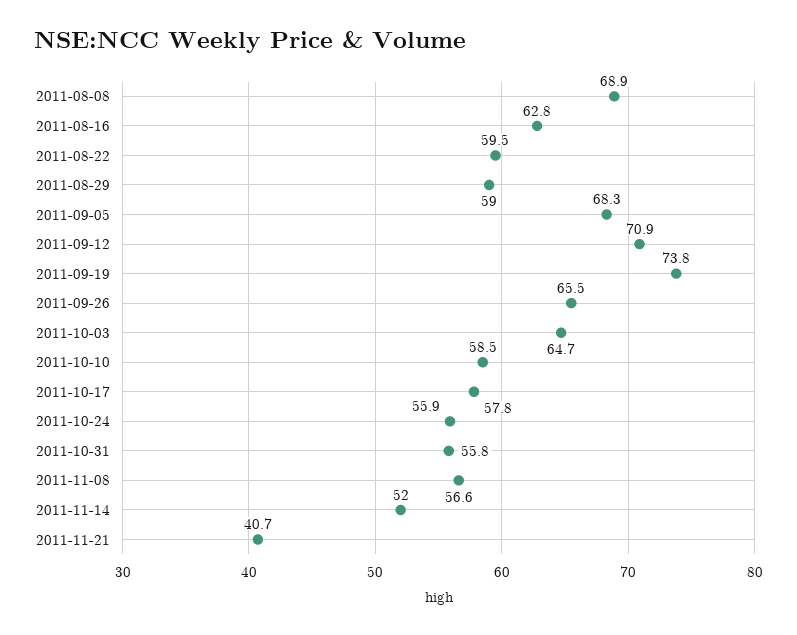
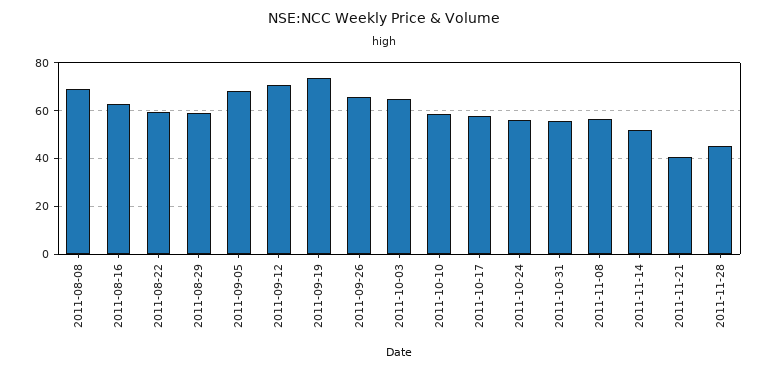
2011-11-28: none -> 45

